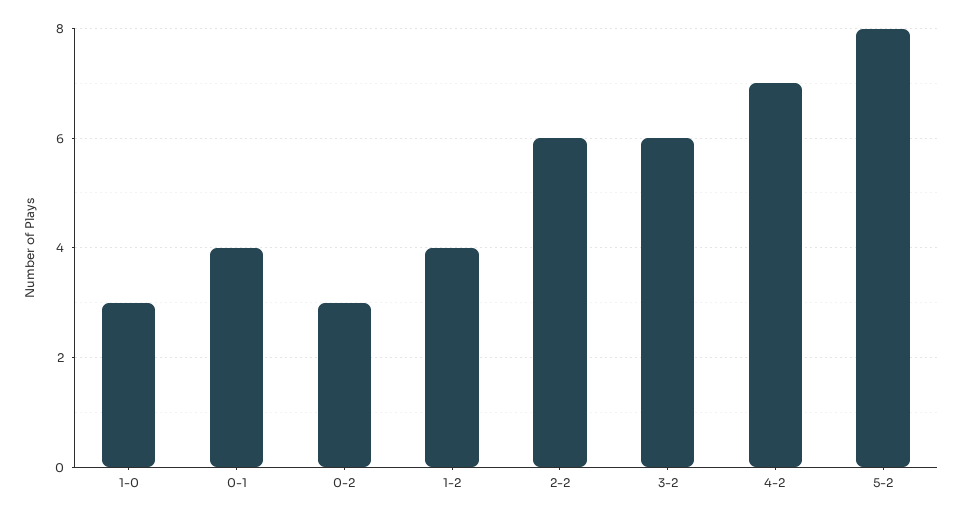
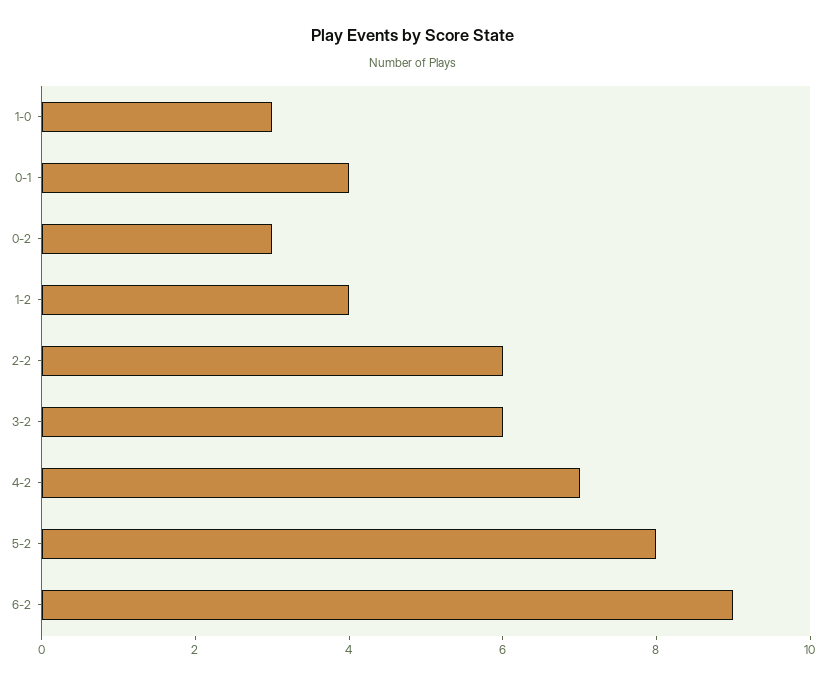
6-2: none -> 9

